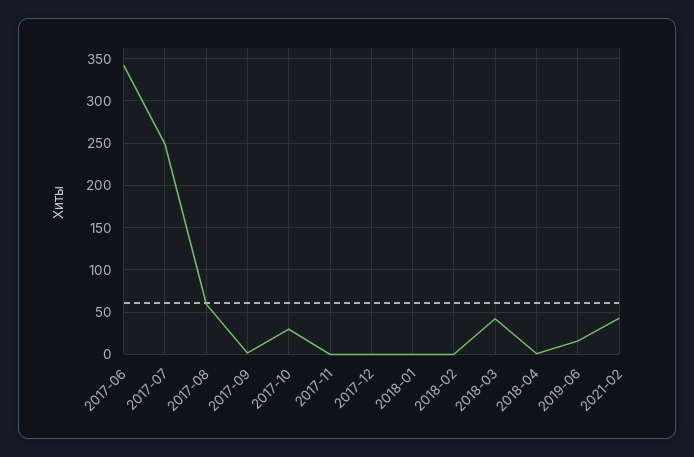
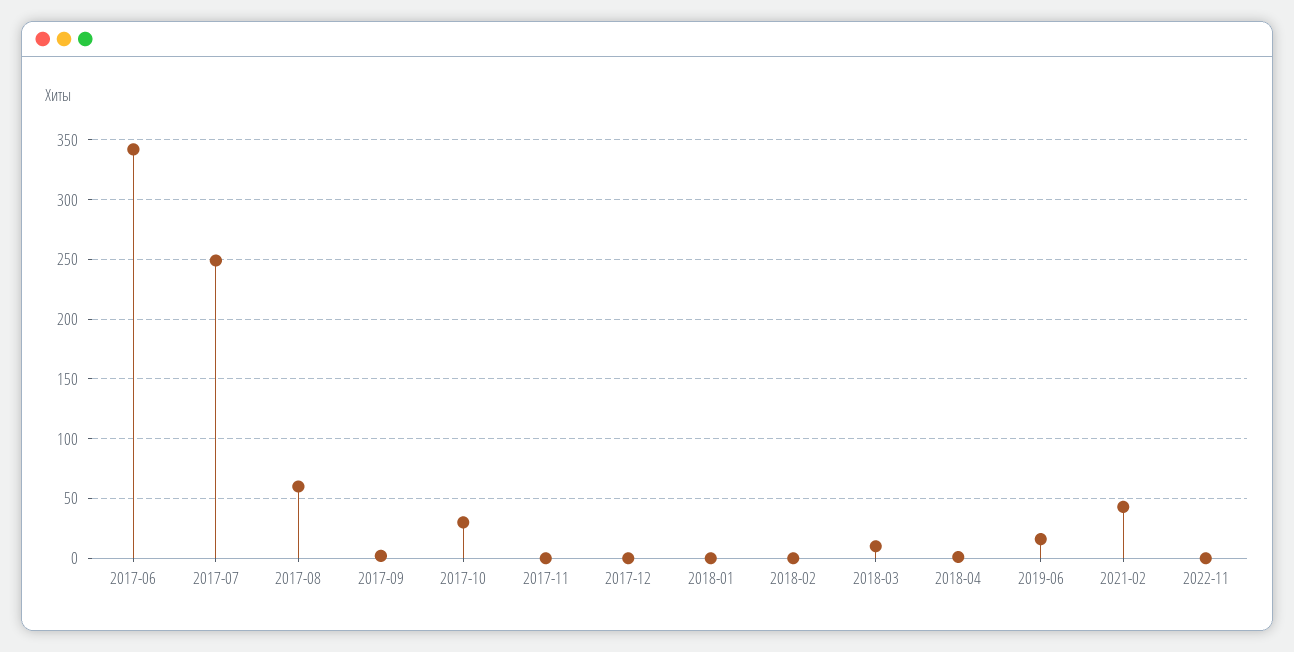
2018-03: 40 -> 10
2022-11: none -> 0

